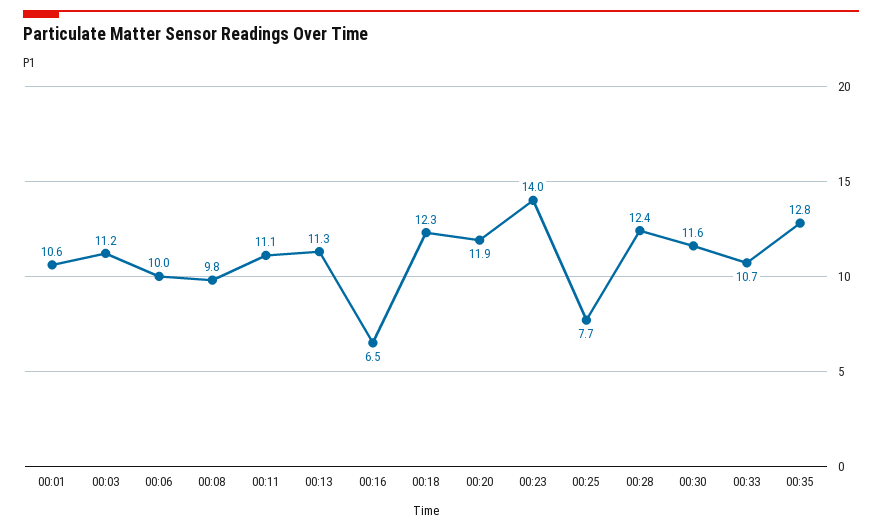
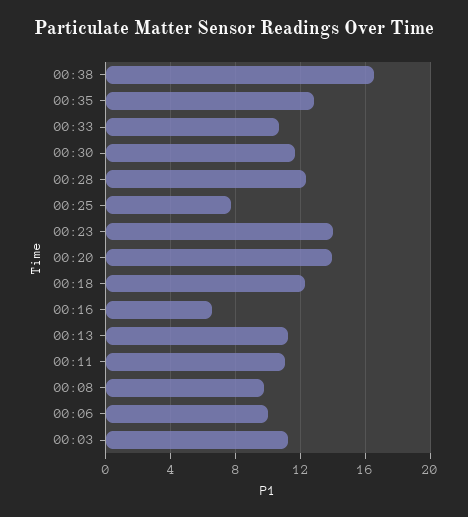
00:01: 10.6 -> none
00:20: 11.9 -> 14
00:38: none -> 16.5

